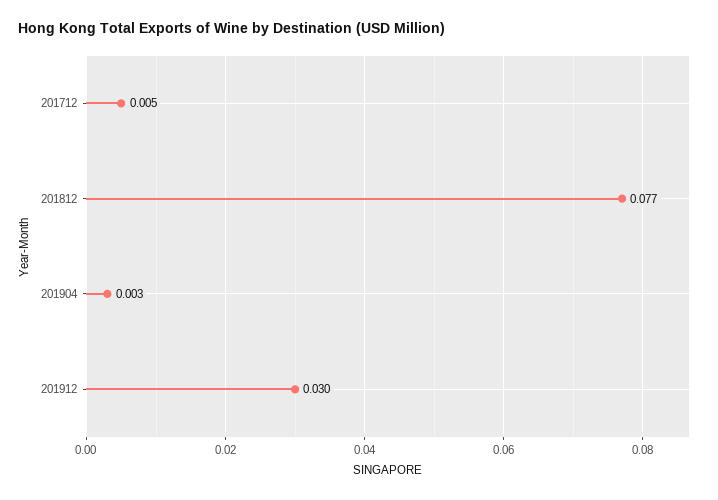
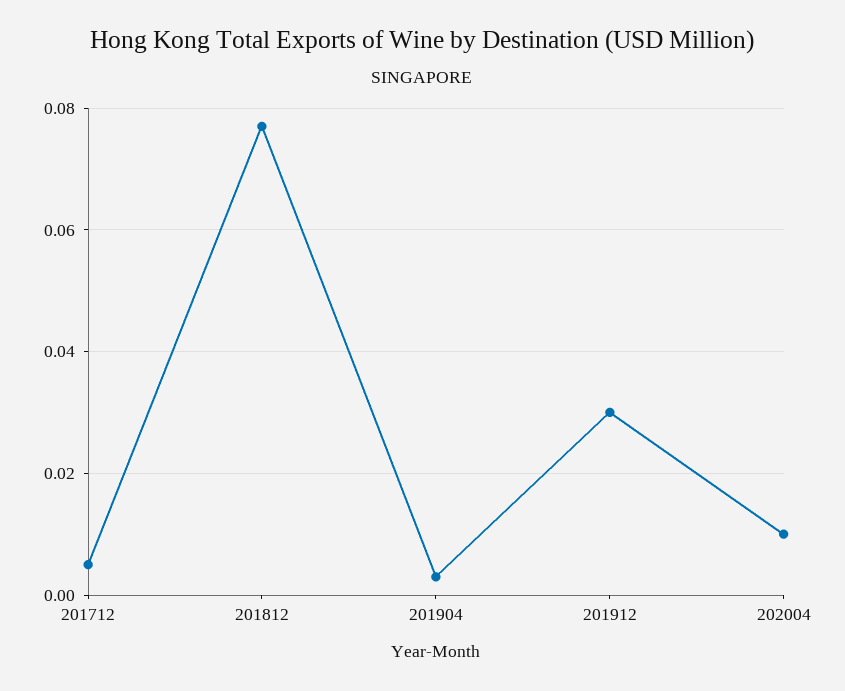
202004: none -> 0.01

